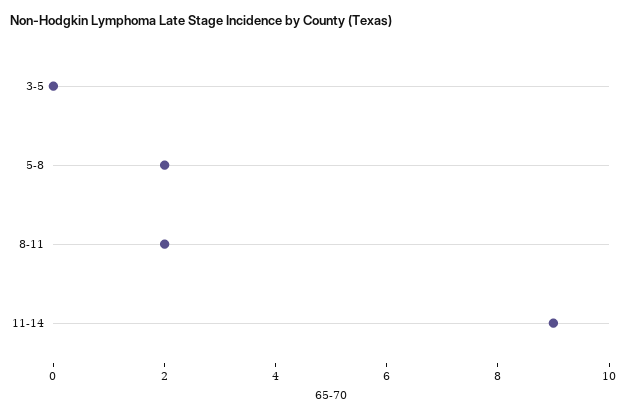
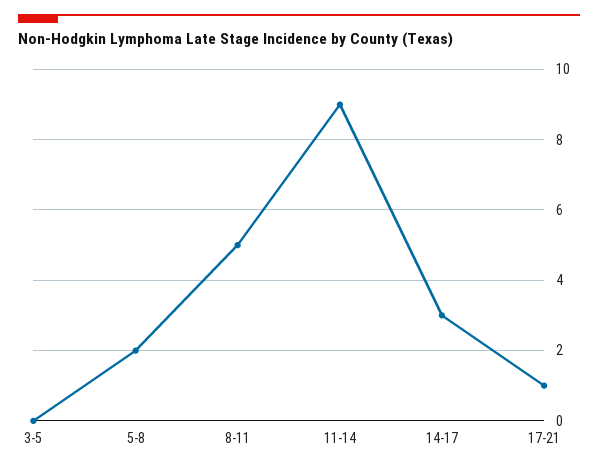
8-11: 2 -> 5
14-17: none -> 3
17-21: none -> 1

